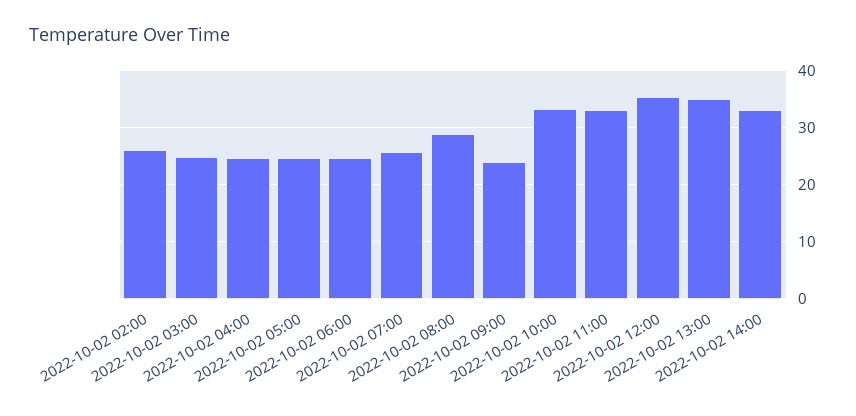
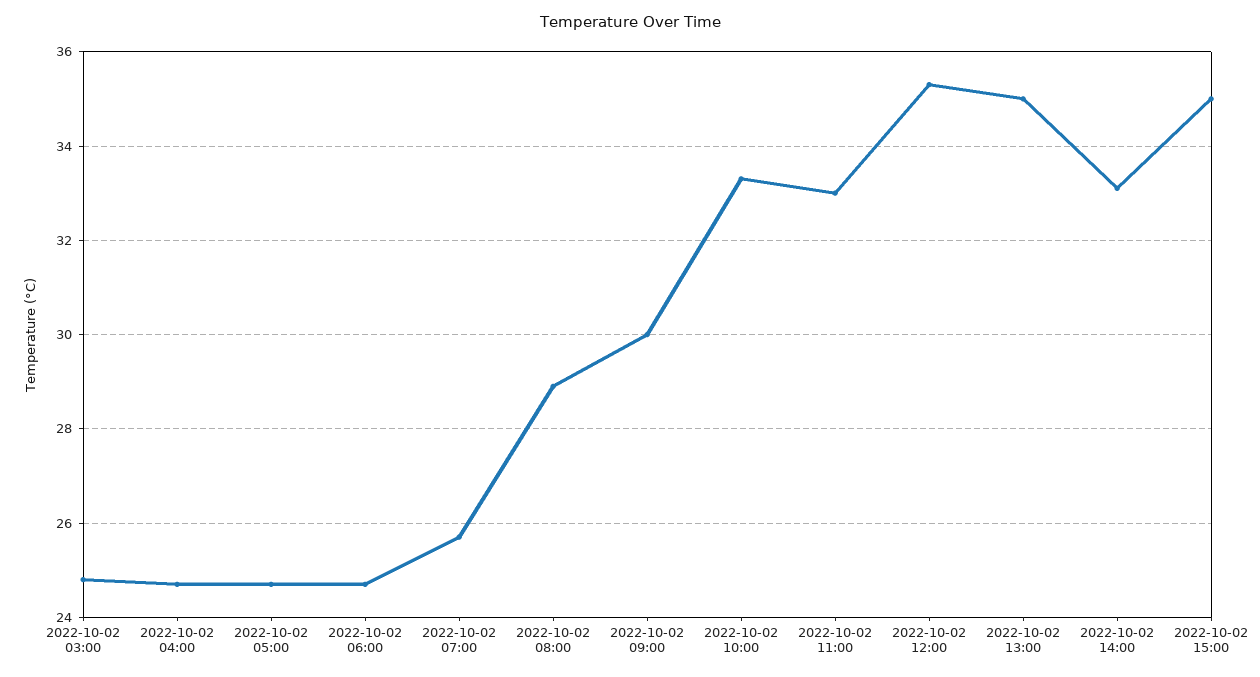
2022-10-02 02:00: 26 -> none
2022-10-02 09:00: 24 -> 30
2022-10-02 15:00: none -> 35

